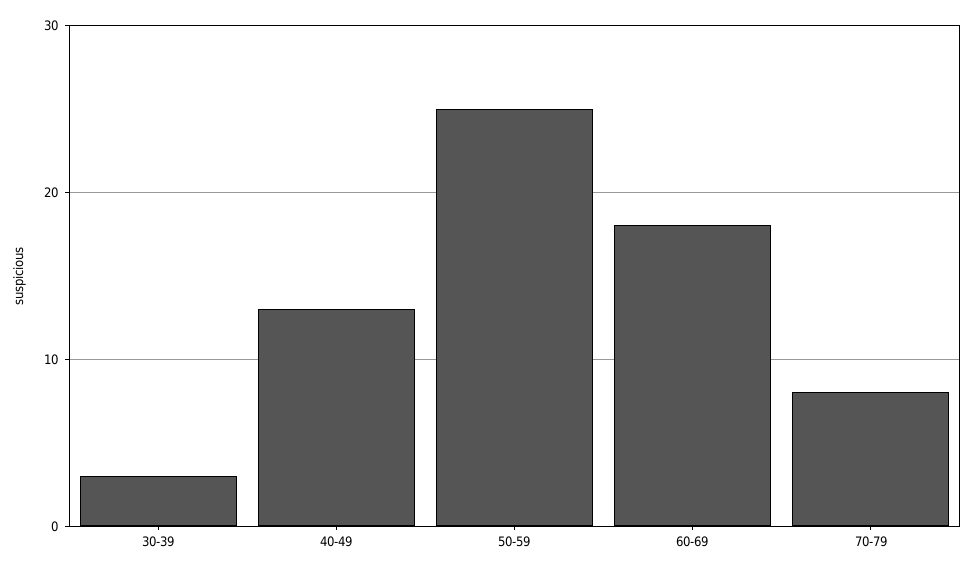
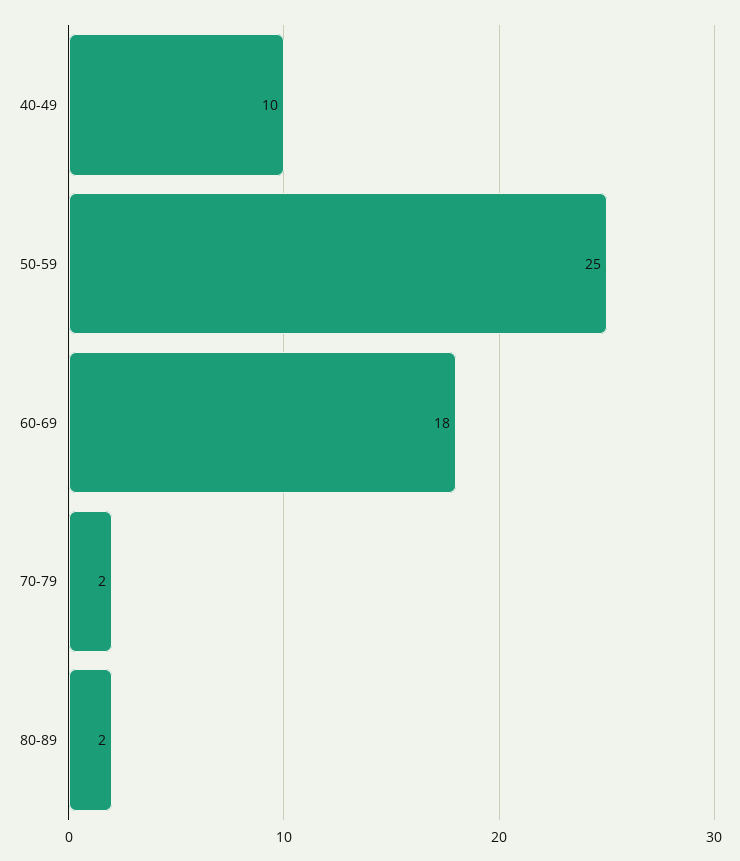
30-39: 3 -> none
40-49: 13 -> 10
70-79: 8 -> 2
80-89: none -> 2

